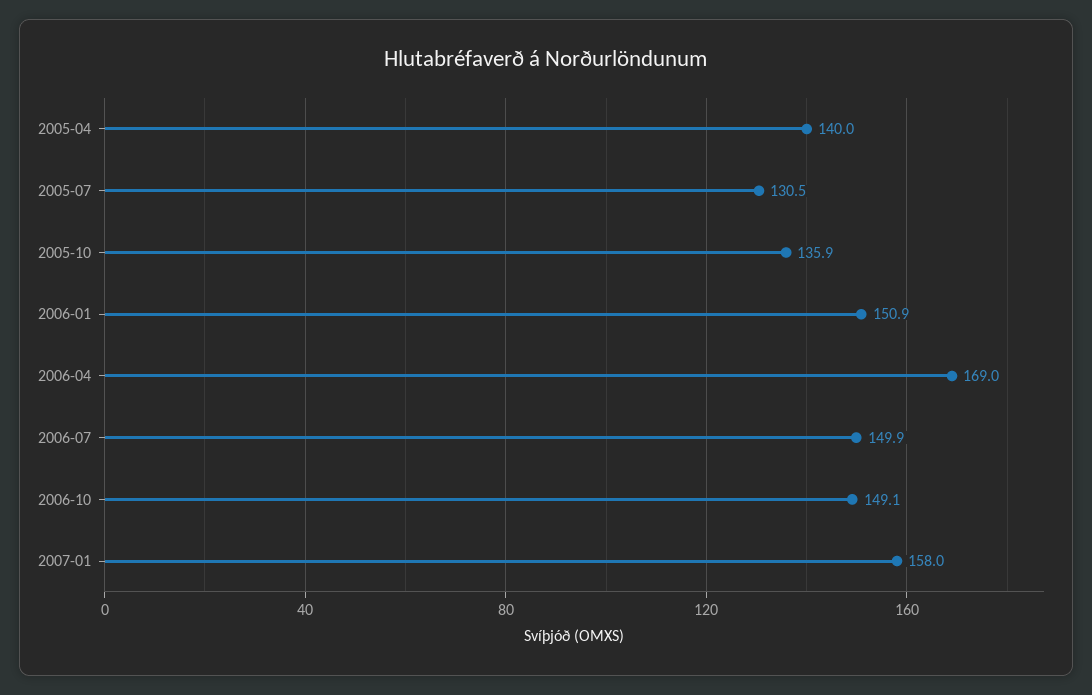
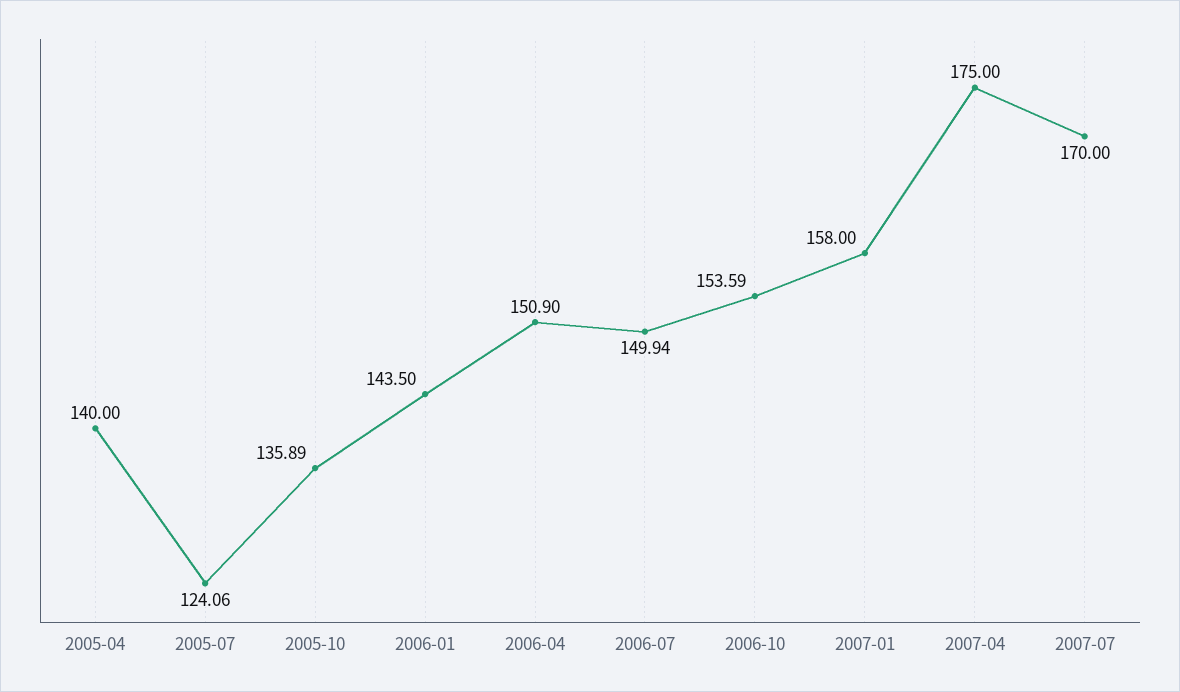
2005-07: 130.5 -> 124.06
2006-01: 150.9 -> 143.5
2006-04: 169 -> 150.9
2006-10: 149.1 -> 153.59
2007-04: none -> 175
2007-07: none -> 170

